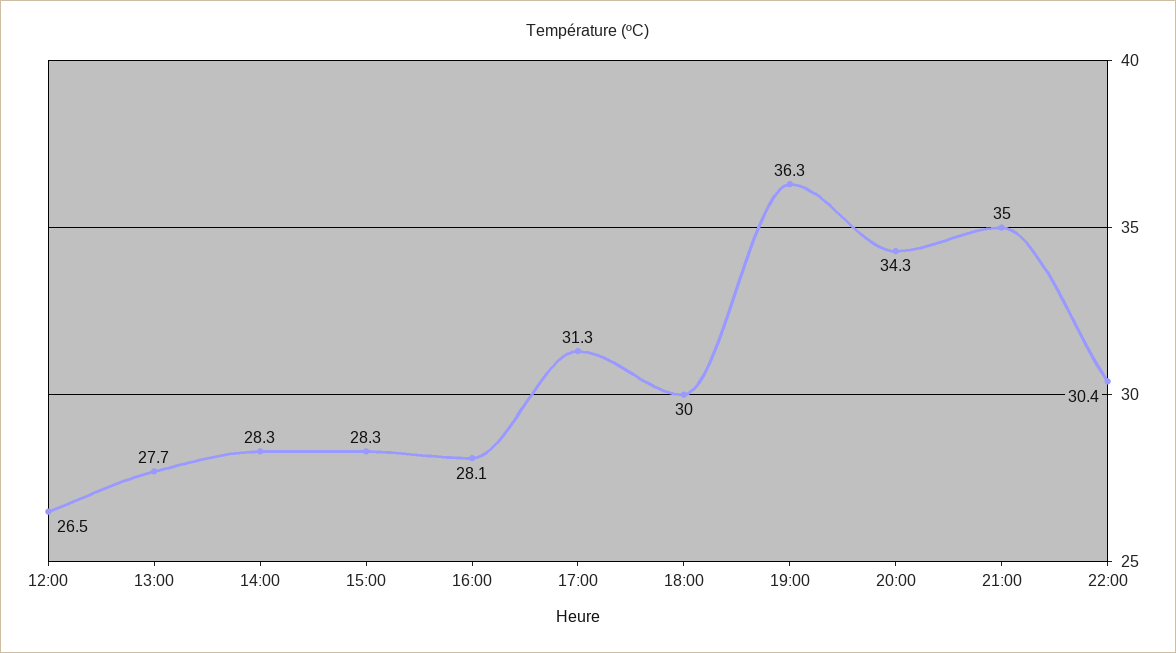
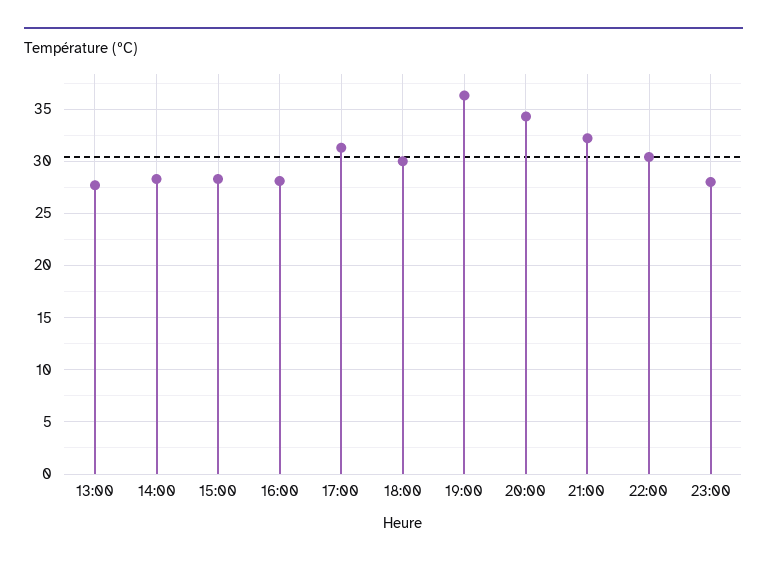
12:00: 26.5 -> none
21:00: 35 -> 32
23:00: none -> 28

